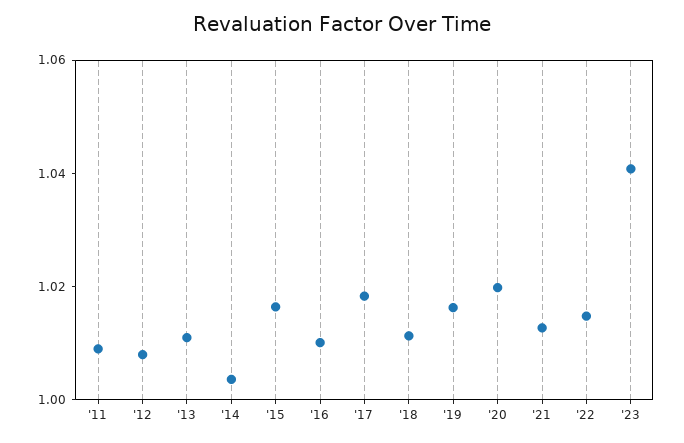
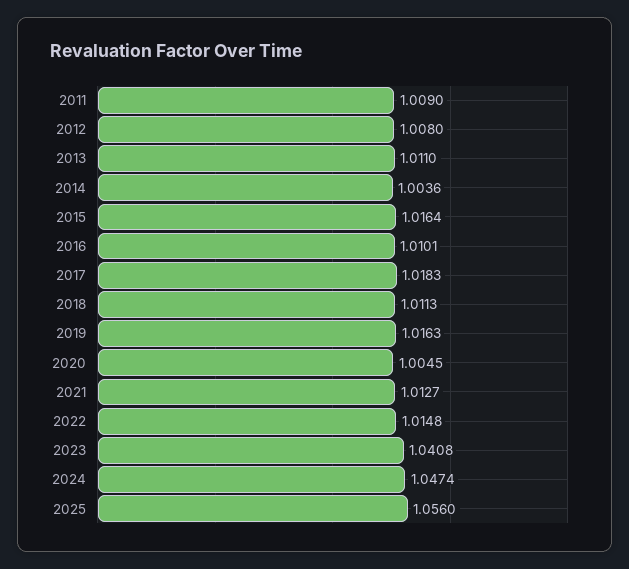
'20: 1.02 -> 1.0045
2024: none -> 1.0474
2025: none -> 1.056

